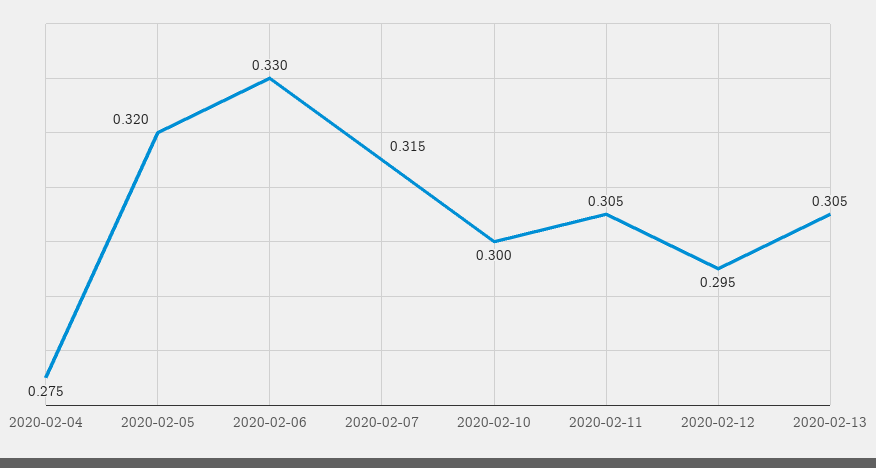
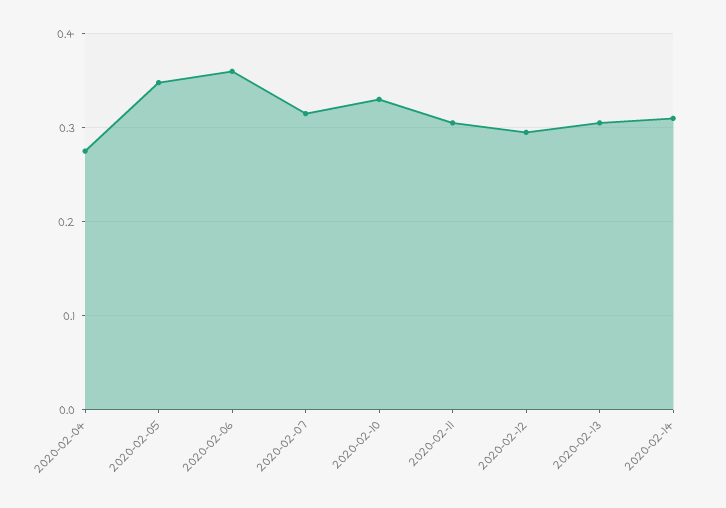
2020-02-05: 0.32 -> 0.35
2020-02-06: 0.33 -> 0.36
2020-02-10: 0.3 -> 0.33
2020-02-14: none -> 0.31

